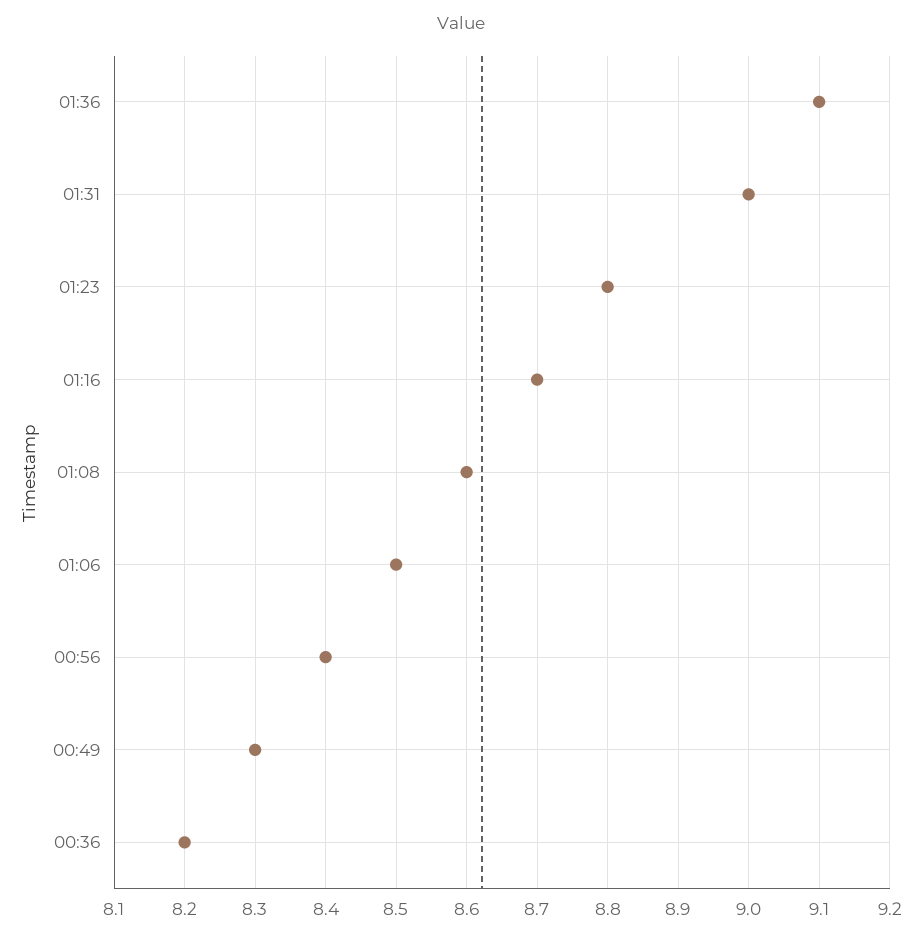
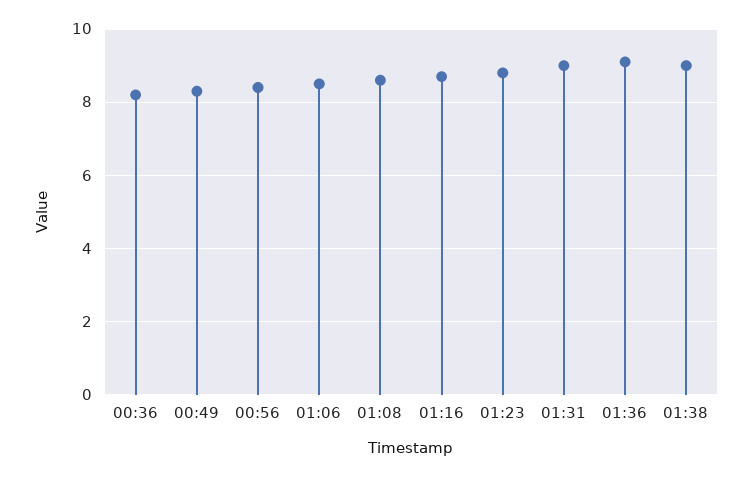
01:38: none -> 9

